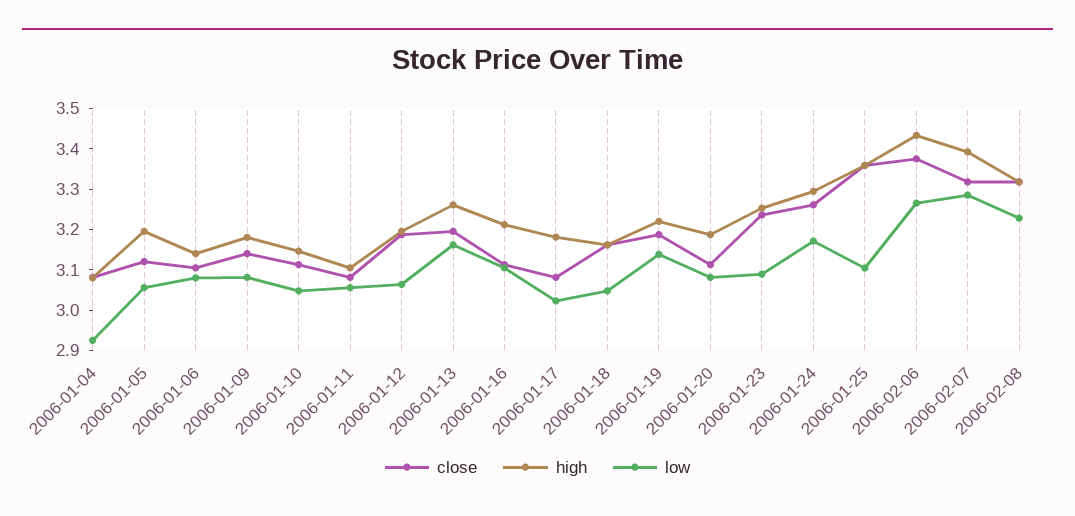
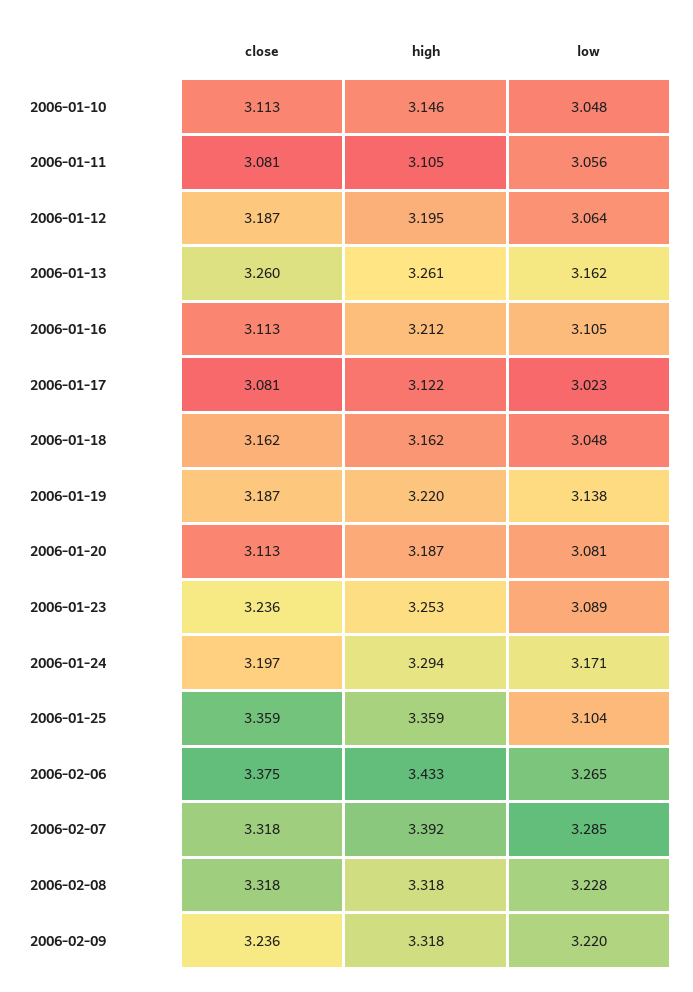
close, 2006-01-04: 3.08 -> none
high, 2006-01-04: 3.08 -> none
low, 2006-01-04: 2.92 -> none
close, 2006-01-05: 3.12 -> none
high, 2006-01-05: 3.2 -> none
low, 2006-01-05: 3.06 -> none
close, 2006-01-06: 3.1 -> none
high, 2006-01-06: 3.14 -> none
low, 2006-01-06: 3.08 -> none
close, 2006-01-09: 3.14 -> none
high, 2006-01-09: 3.18 -> none
low, 2006-01-09: 3.08 -> none
close, 2006-01-13: 3.2 -> 3.26
high, 2006-01-17: 3.18 -> 3.122
close, 2006-01-24: 3.26 -> 3.197
close, 2006-02-09: none -> 3.236
high, 2006-02-09: none -> 3.318
low, 2006-02-09: none -> 3.22

